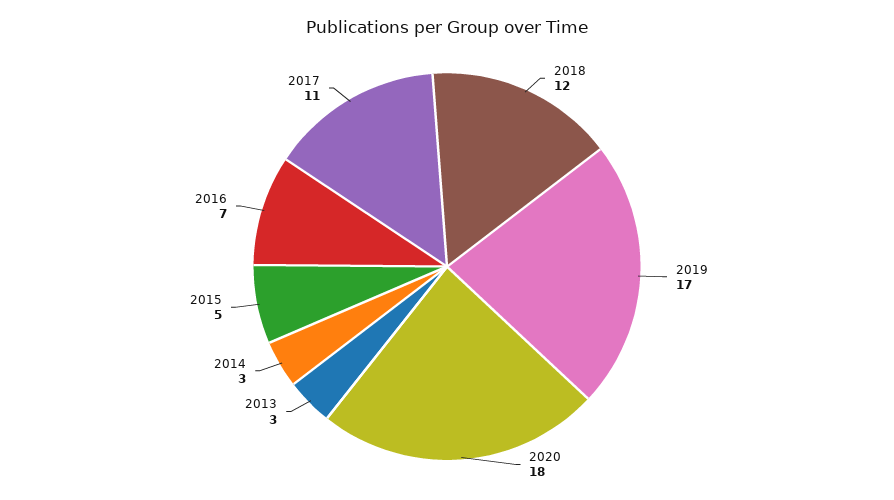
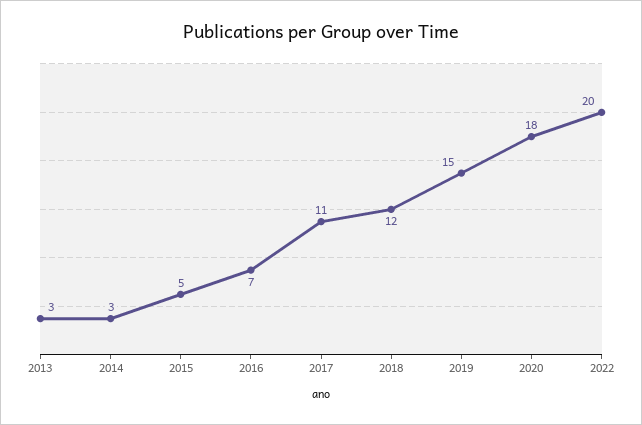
2019: 17 -> 15
2022: none -> 20

